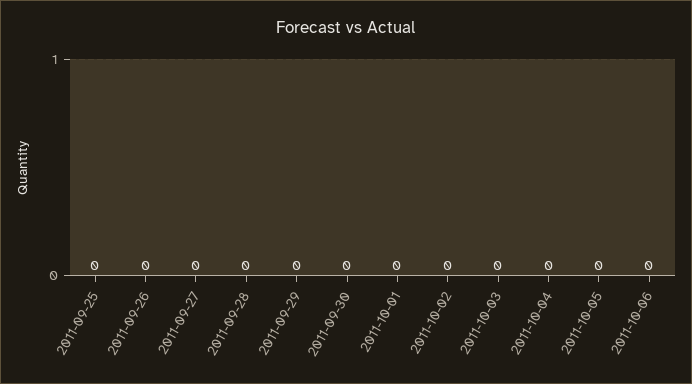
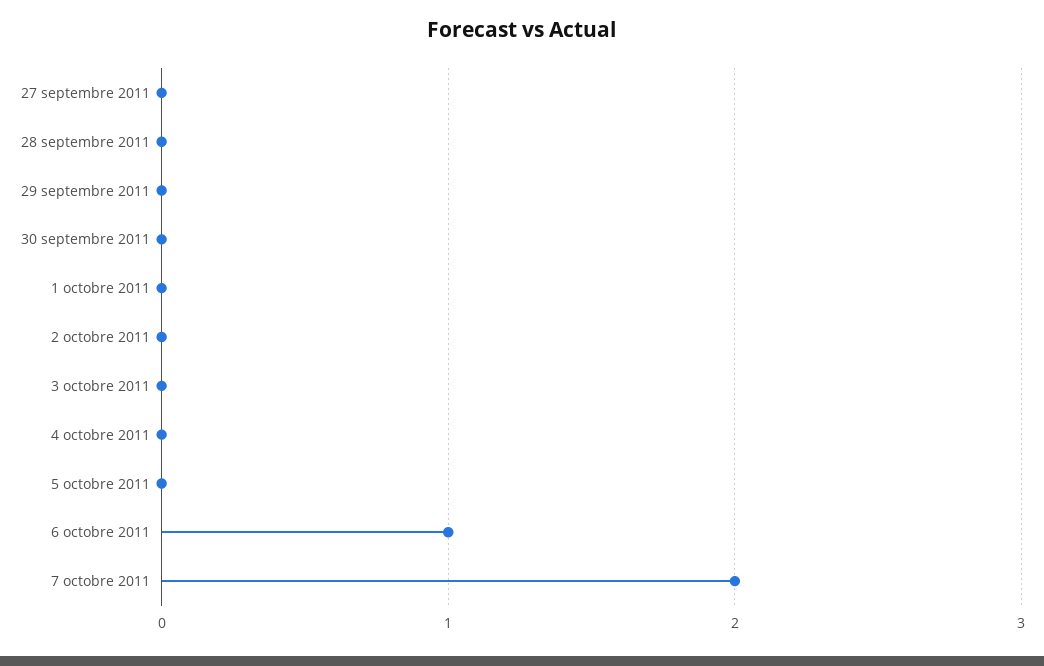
2011-09-25: 0 -> none
2011-09-26: 0 -> none
2011-10-06: 0 -> 1
7 octobre 2011: none -> 2

